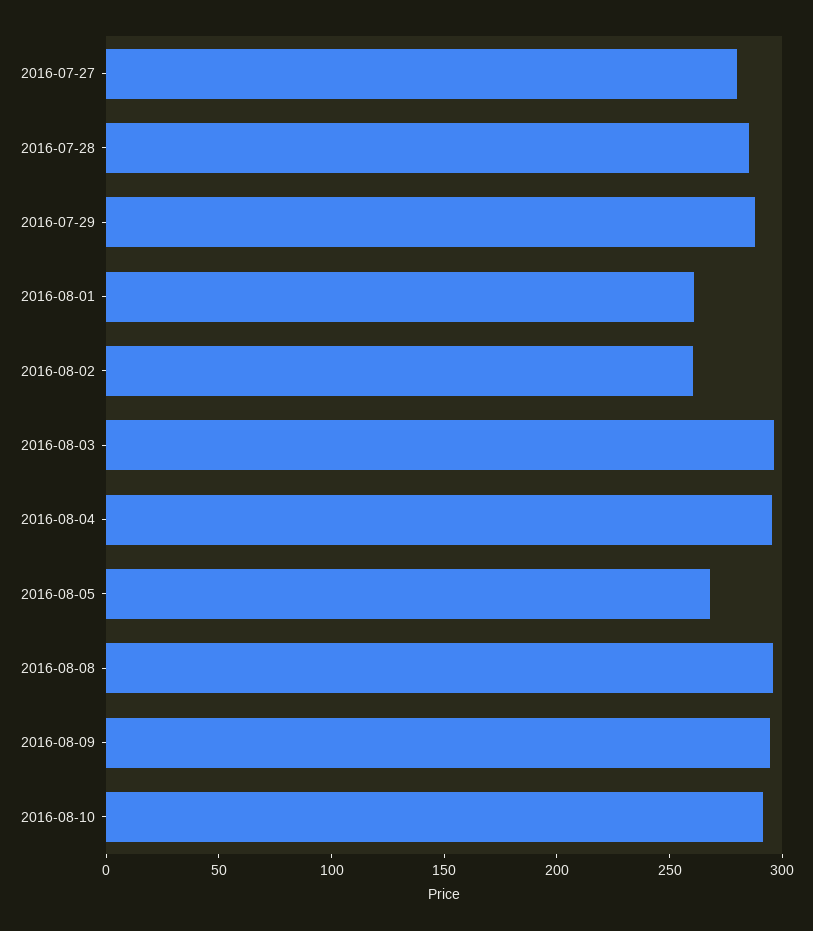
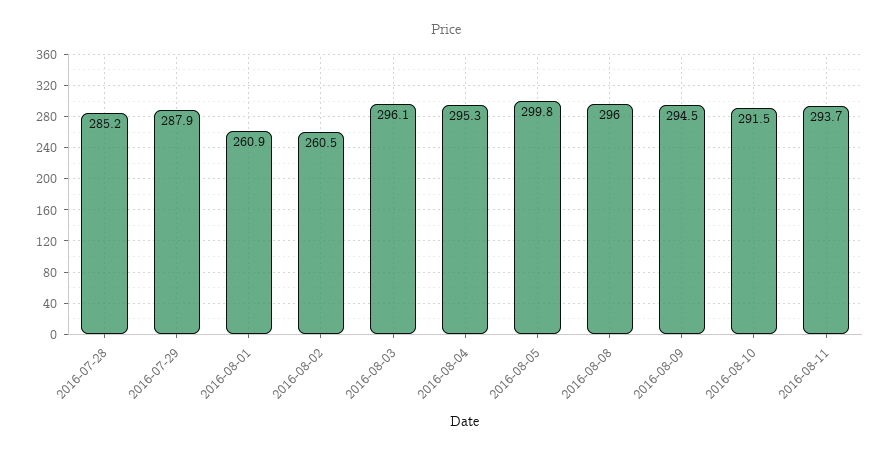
2016-07-27: 280 -> none
2016-08-05: 270 -> 299.8
2016-08-11: none -> 293.7

